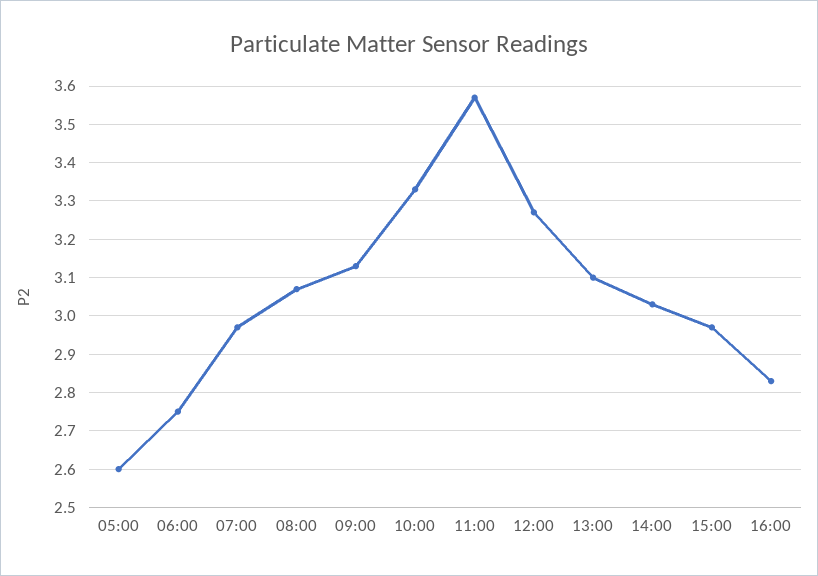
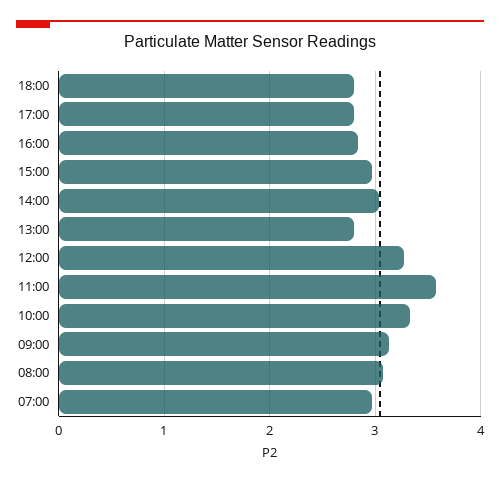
05:00: 2.6 -> none
06:00: 2.75 -> none
13:00: 3.1 -> 2.8
18:00: none -> 2.8
17:00: none -> 2.8

